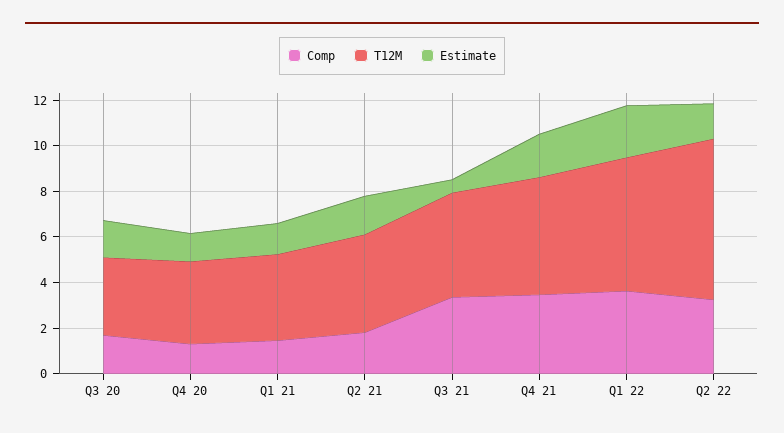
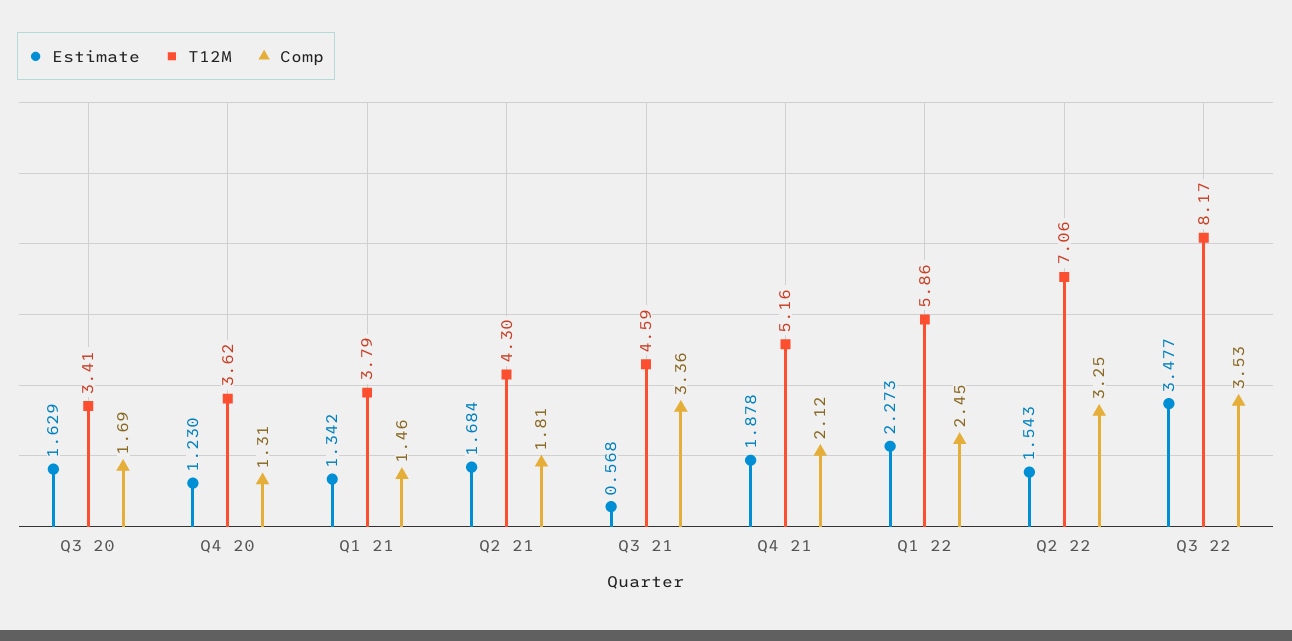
Comp, Q4 21: 3.5 -> 2.12
Comp, Q1 22: 3.5 -> 2.45
Estimate, Q3 22: none -> 3.477
T12M, Q3 22: none -> 8.17
Comp, Q3 22: none -> 3.53

